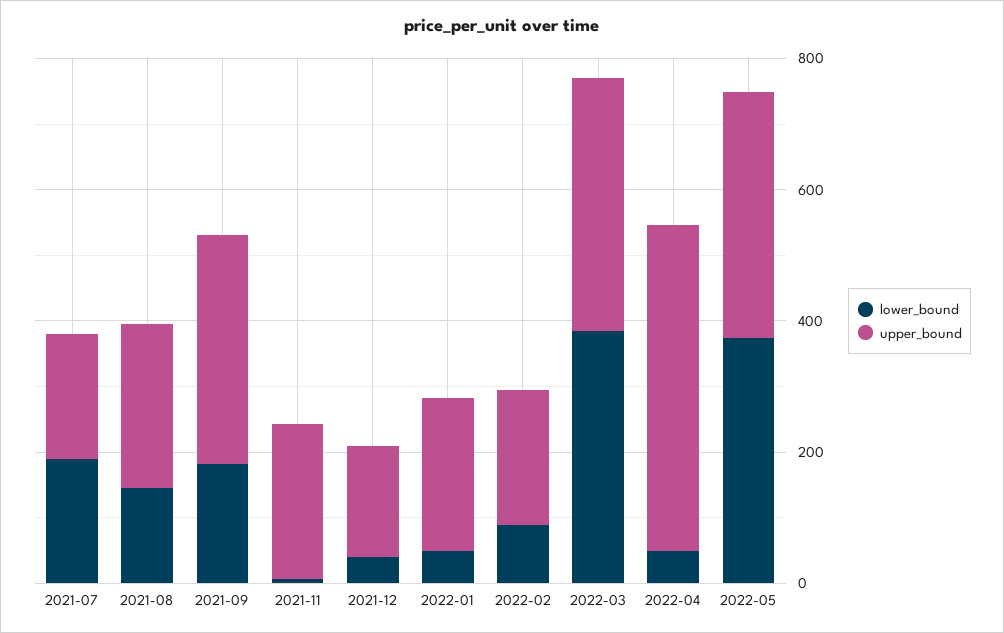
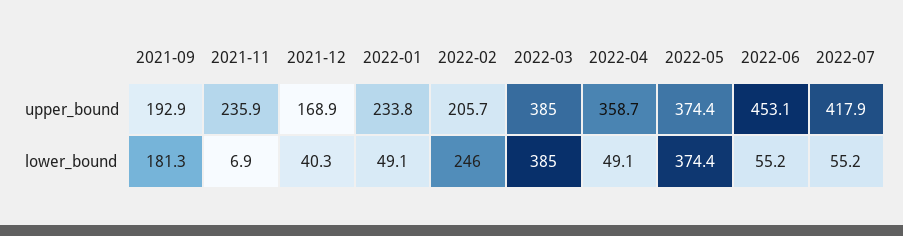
lower_bound, 2021-07: 200 -> none
upper_bound, 2021-07: 200 -> none
lower_bound, 2021-08: 150 -> none
upper_bound, 2021-08: 250 -> none
upper_bound, 2021-09: 350 -> 192.9
lower_bound, 2022-02: 100 -> 246
upper_bound, 2022-04: 500 -> 358.7
upper_bound, 2022-06: none -> 453.1
upper_bound, 2022-07: none -> 417.9
lower_bound, 2022-06: none -> 55.2
lower_bound, 2022-07: none -> 55.2

